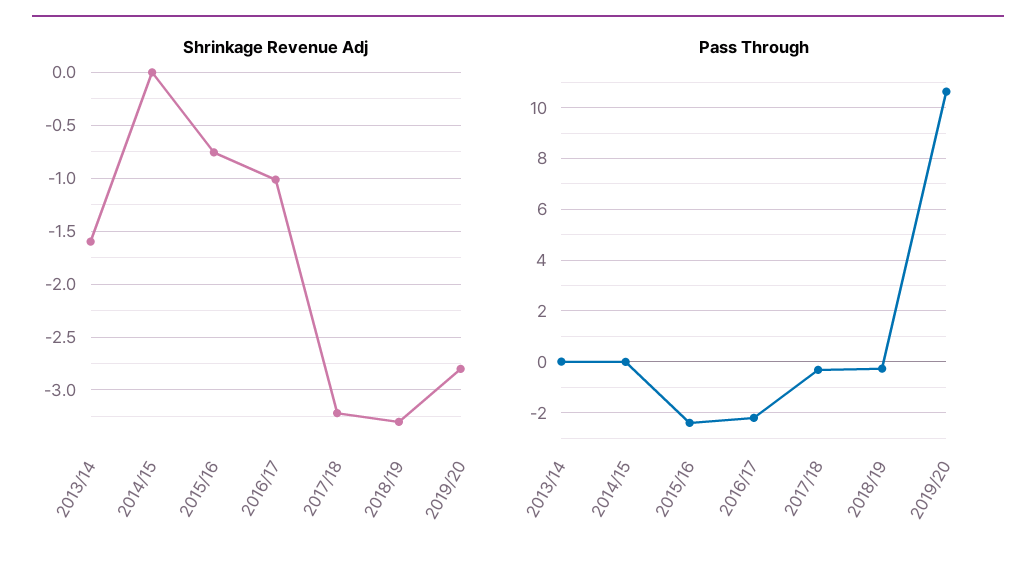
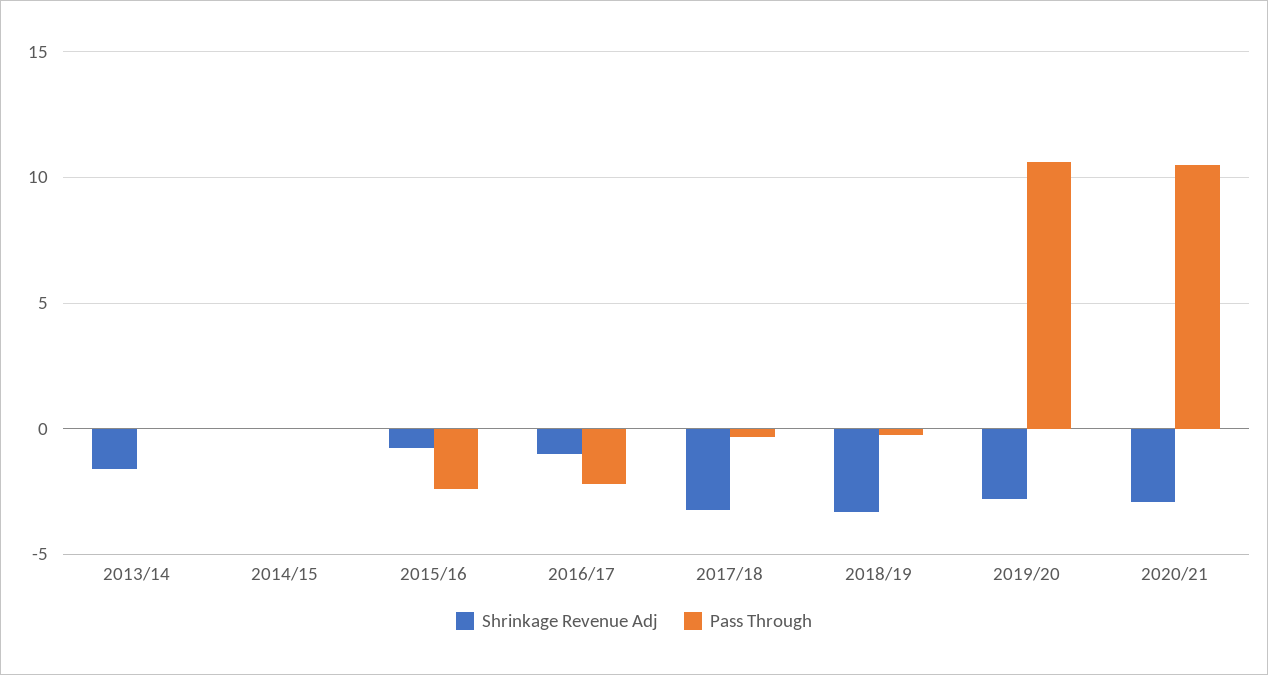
Shrinkage Revenue Adj, 2020/21: none -> -3
Pass Through, 2020/21: none -> 10.5

